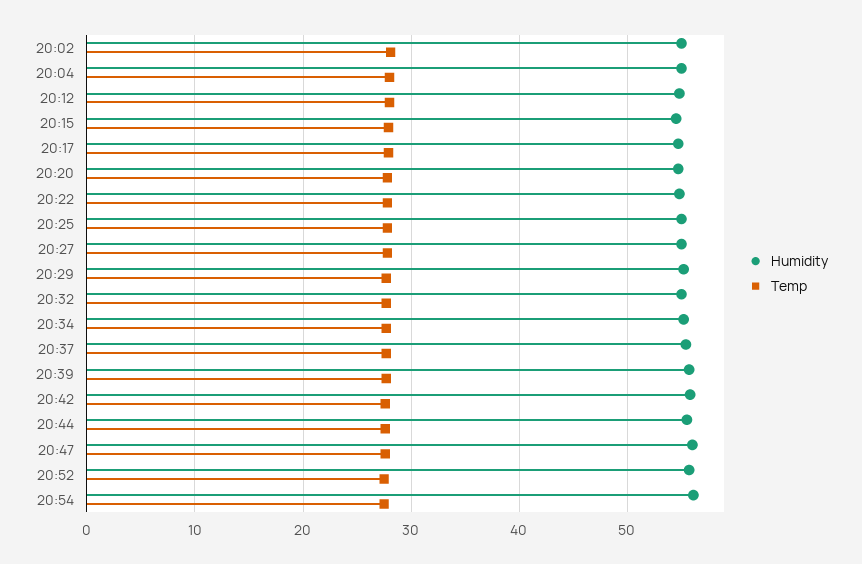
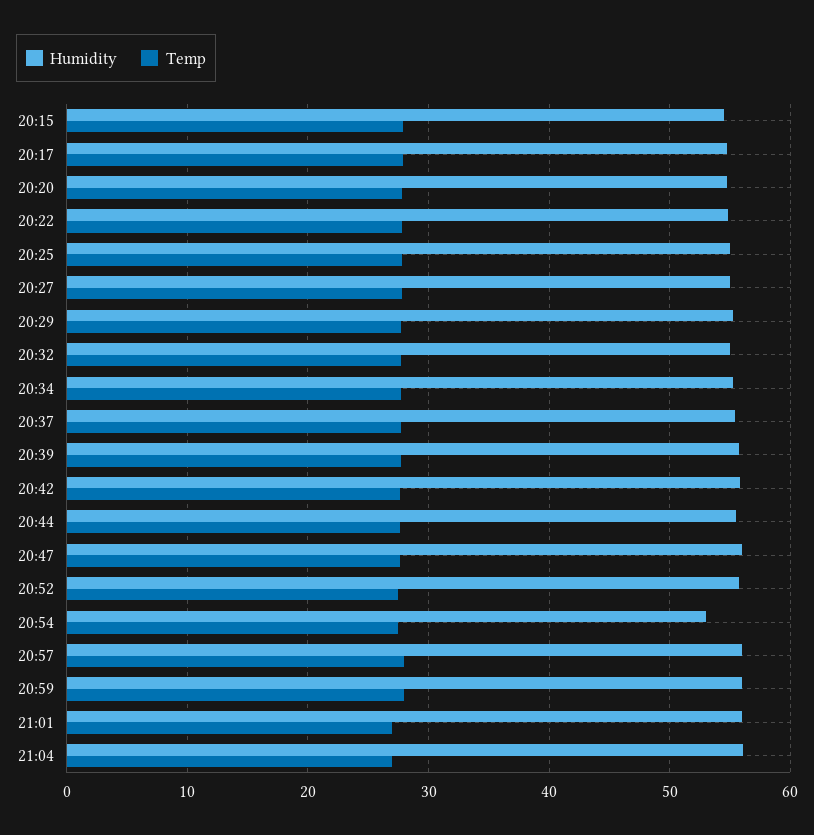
Humidity, 20:02: 55 -> none
Temp, 20:02: 28 -> none
Humidity, 20:04: 55 -> none
Temp, 20:04: 28 -> none
Humidity, 20:12: 55 -> none
Temp, 20:12: 28 -> none
Humidity, 20:54: 56 -> 53
Humidity, 20:57: none -> 56
Temp, 20:57: none -> 28
Humidity, 20:59: none -> 56
Temp, 20:59: none -> 28
Humidity, 21:01: none -> 56
Temp, 21:01: none -> 27
Humidity, 21:04: none -> 56
Temp, 21:04: none -> 27

